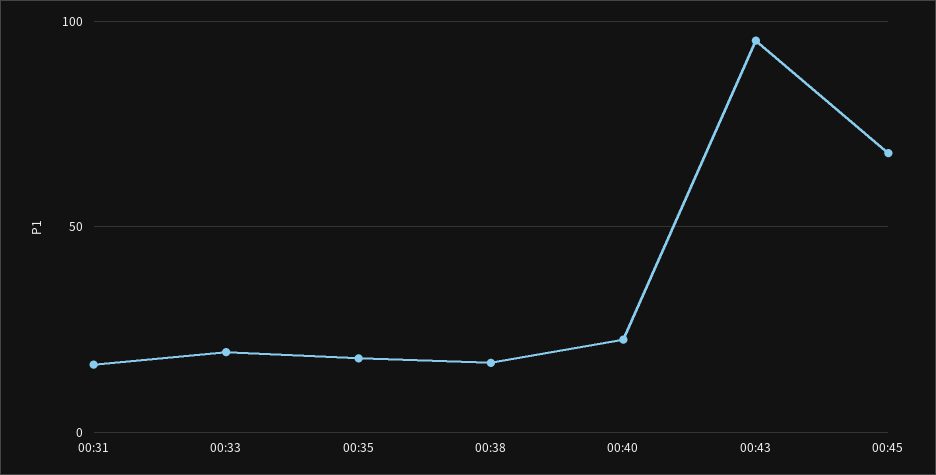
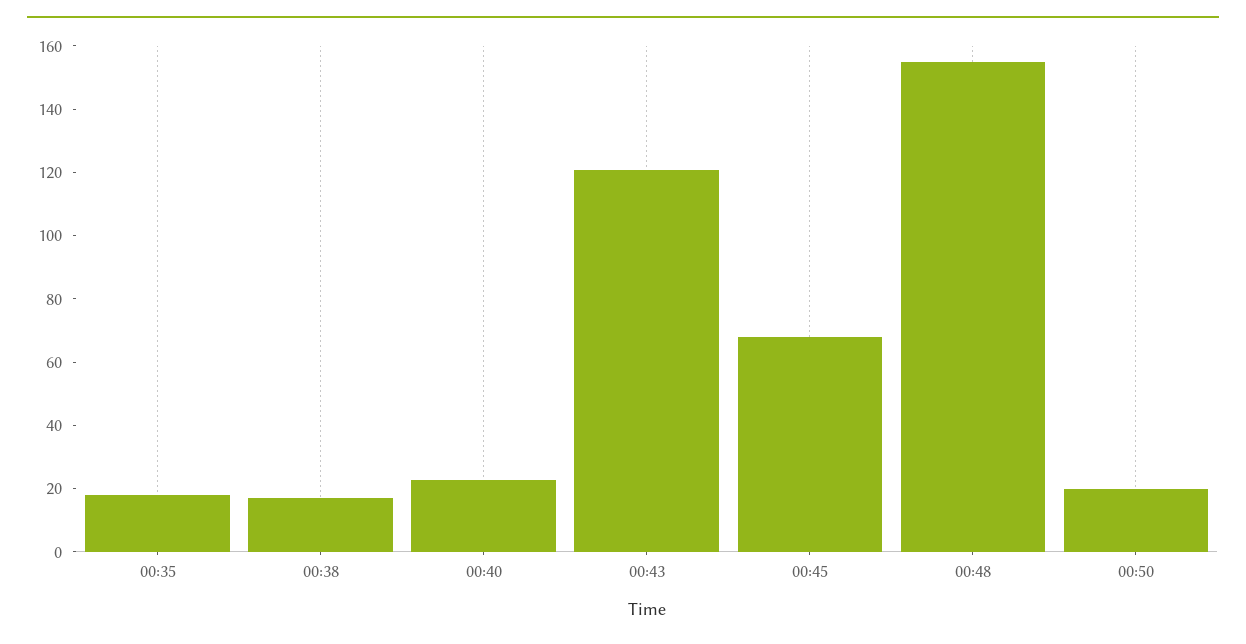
00:31: 15 -> none
00:33: 20 -> none
00:43: 95 -> 120
00:48: none -> 155
00:50: none -> 20

